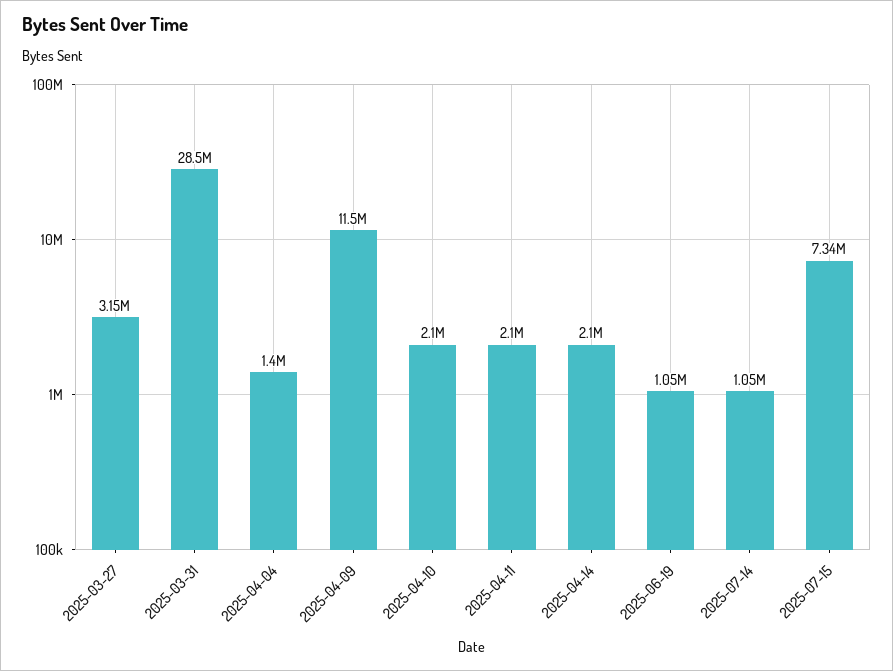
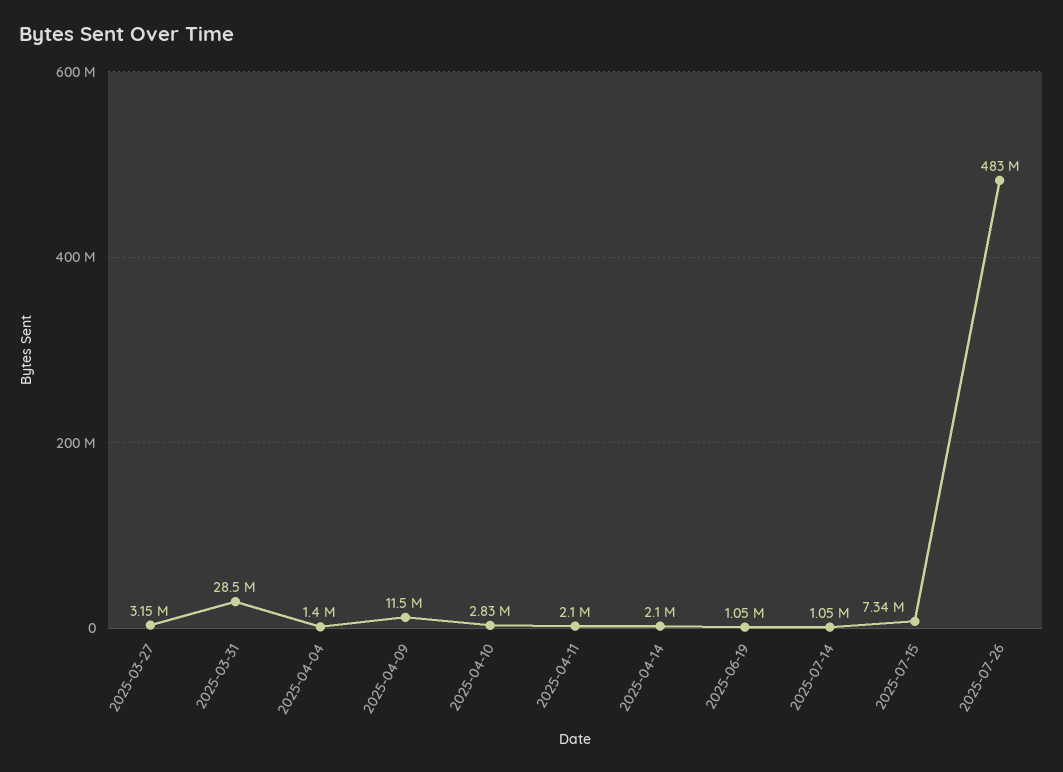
2025-04-10: 2100000 -> 2830000
2025-07-26: none -> 483000000

